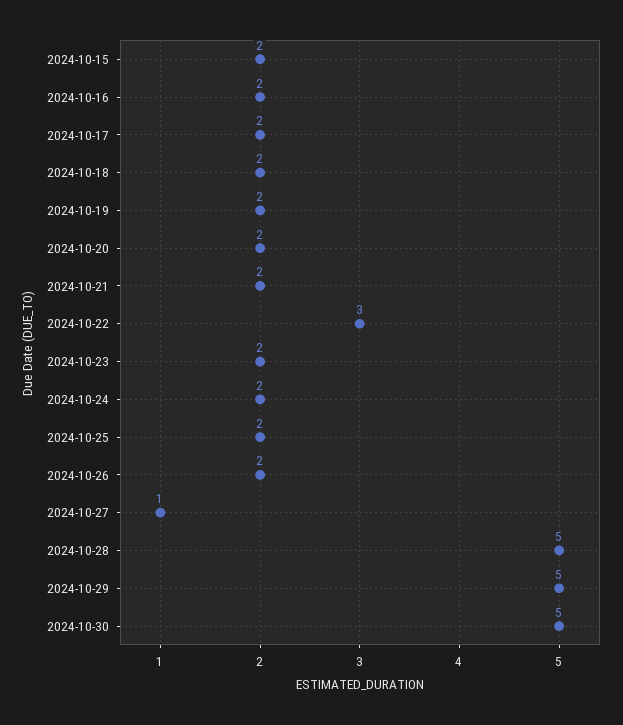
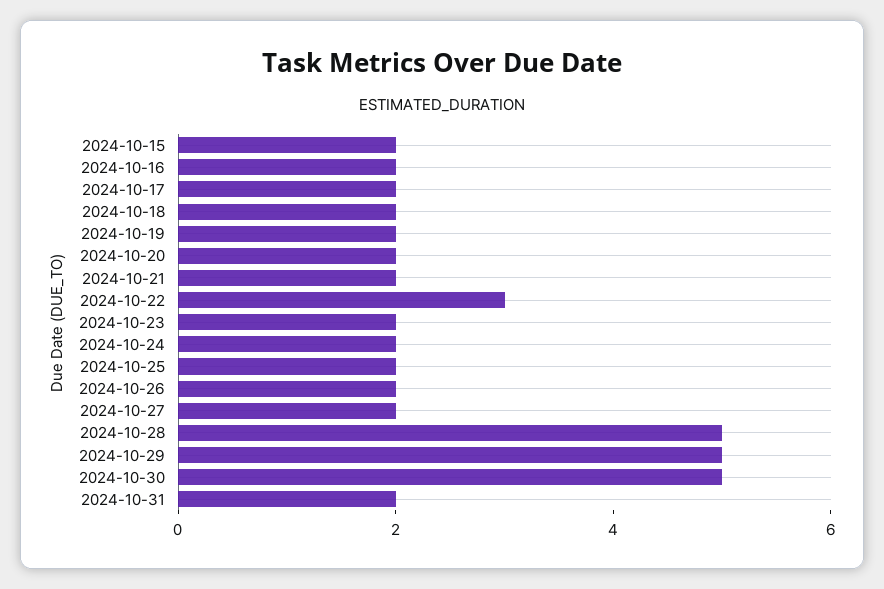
2024-10-27: 1 -> 2
2024-10-31: none -> 2

